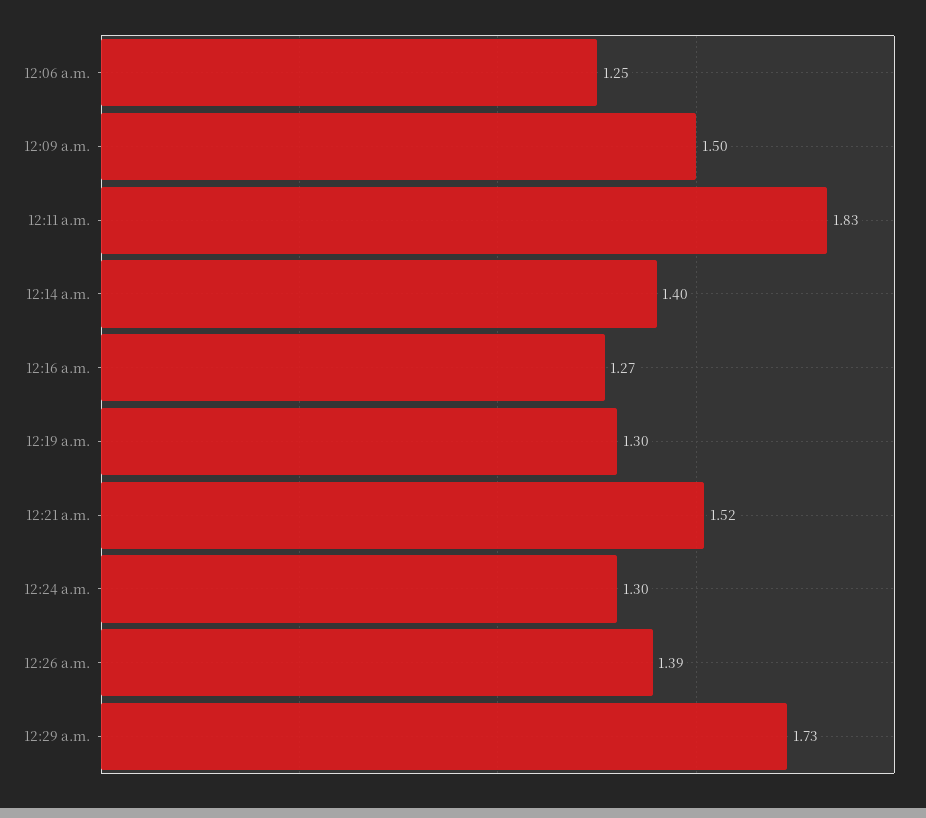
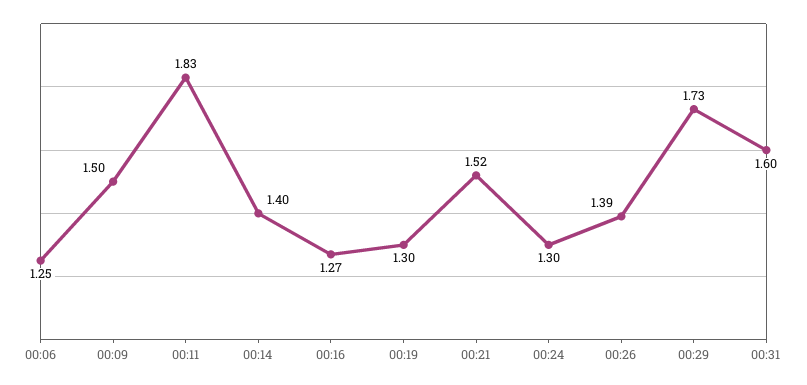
00:31: none -> 1.6

